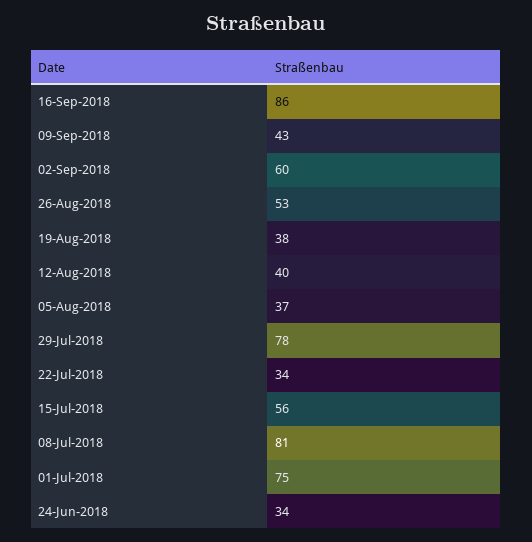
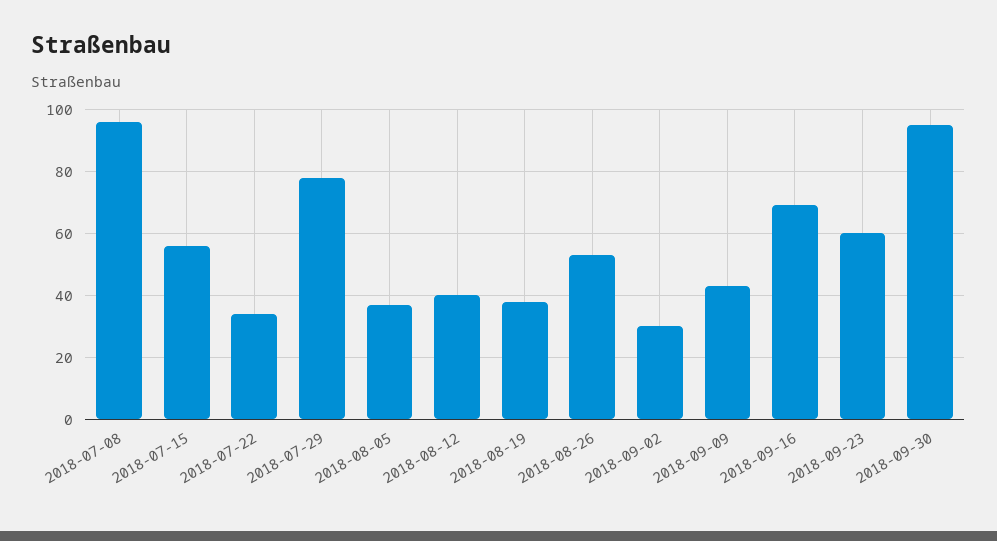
16-Sep-2018: 86 -> 70
02-Sep-2018: 60 -> 30
08-Jul-2018: 81 -> 95
01-Jul-2018: 75 -> none
24-Jun-2018: 34 -> none
2018-09-23: none -> 60
2018-09-30: none -> 95

